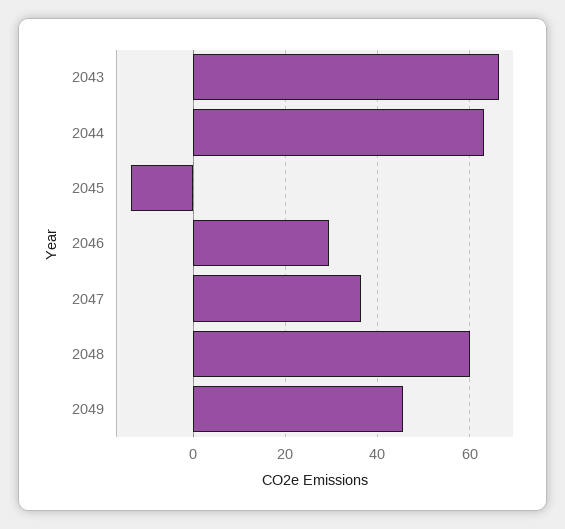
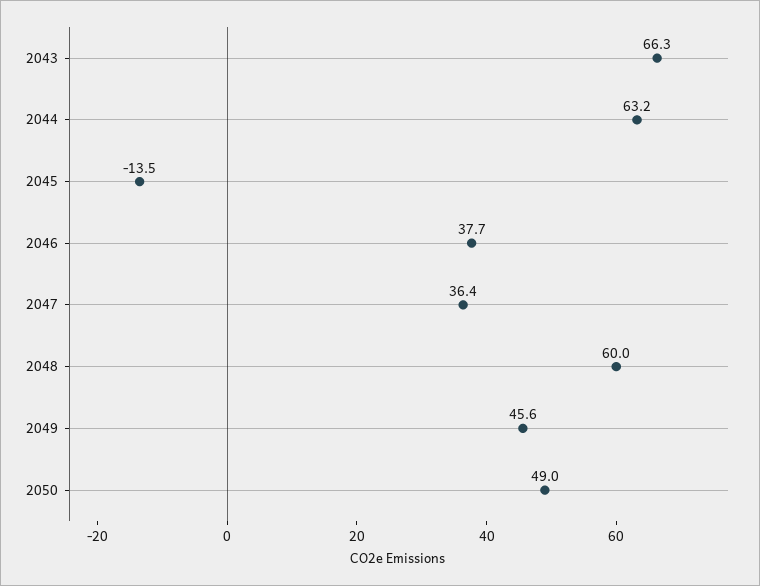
2046: 30 -> 37.7
2050: none -> 49

